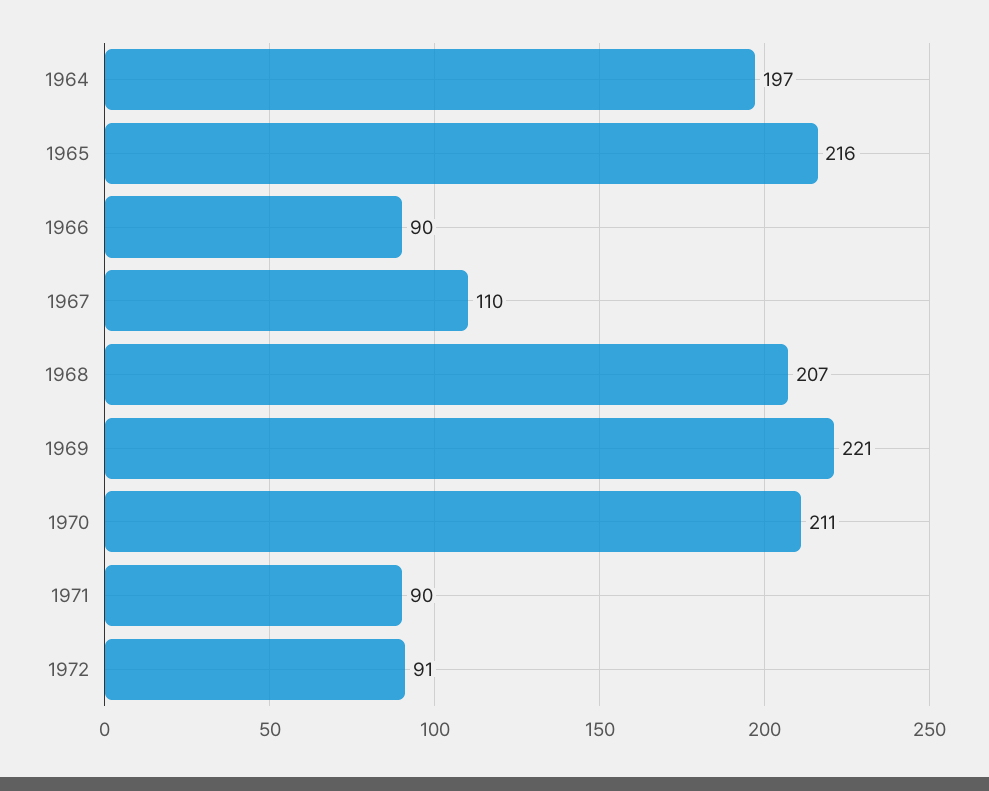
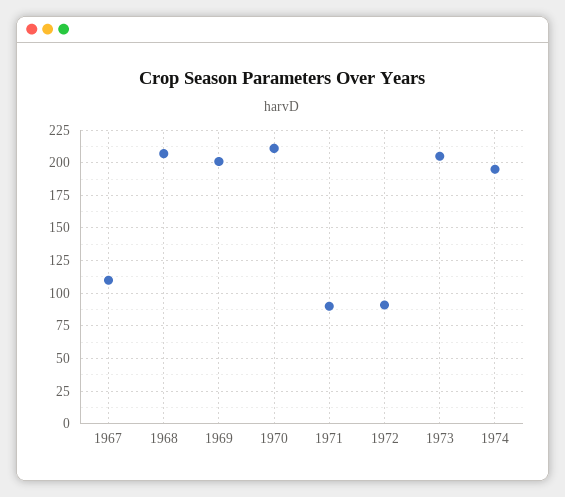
1964: 197 -> none
1965: 216 -> none
1966: 90 -> none
1969: 221 -> 200
1973: none -> 205
1974: none -> 195

